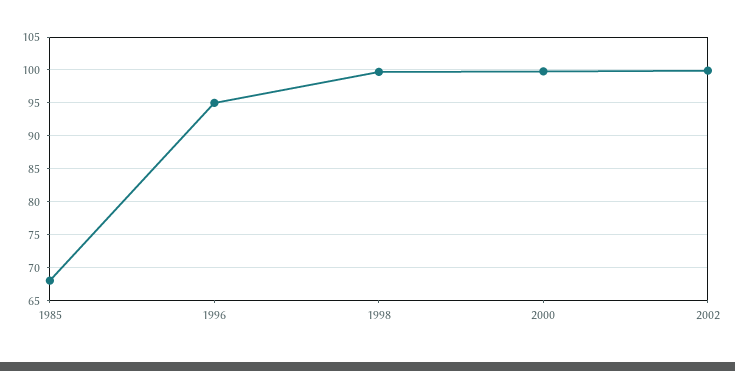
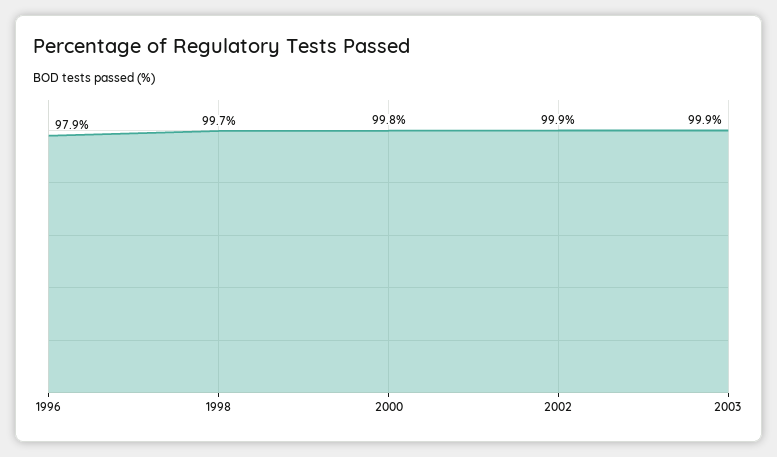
1985: 68 -> none
1996: 95 -> 97.9
2003: none -> 99.9

